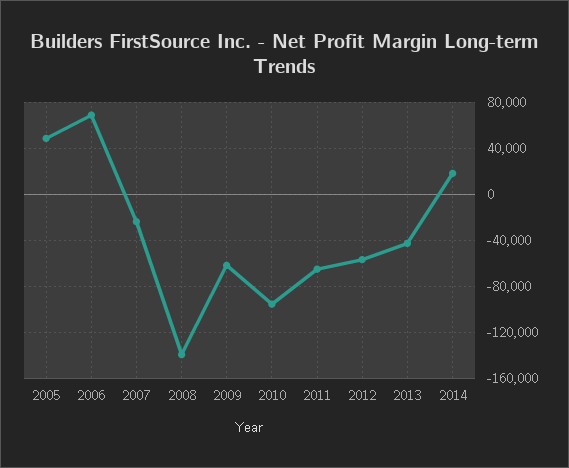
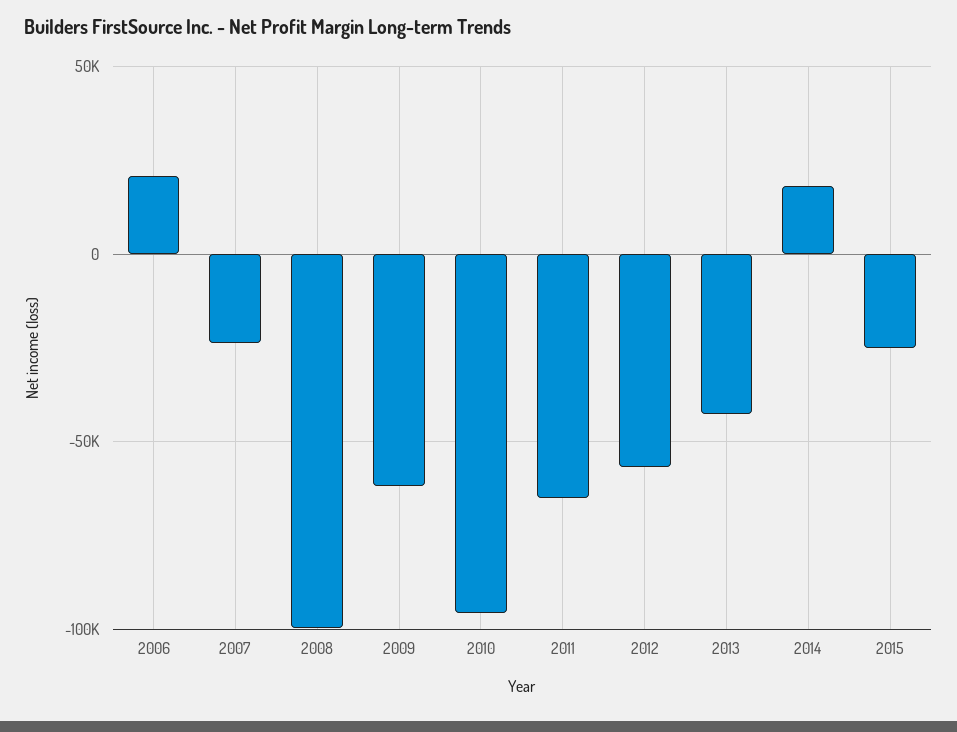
2005: 50000 -> none
2006: 70000 -> 20000
2008: -140000 -> -100000
2015: none -> -25000

